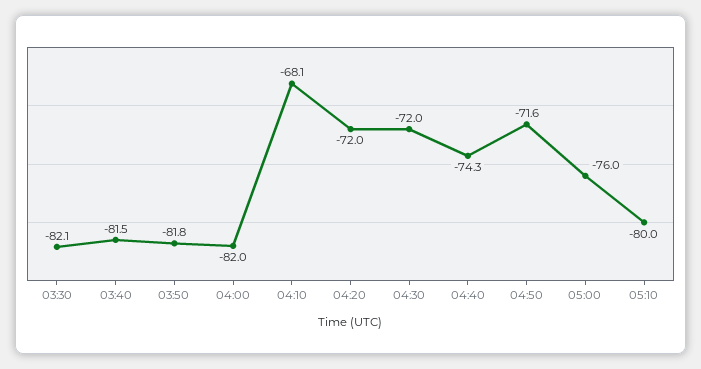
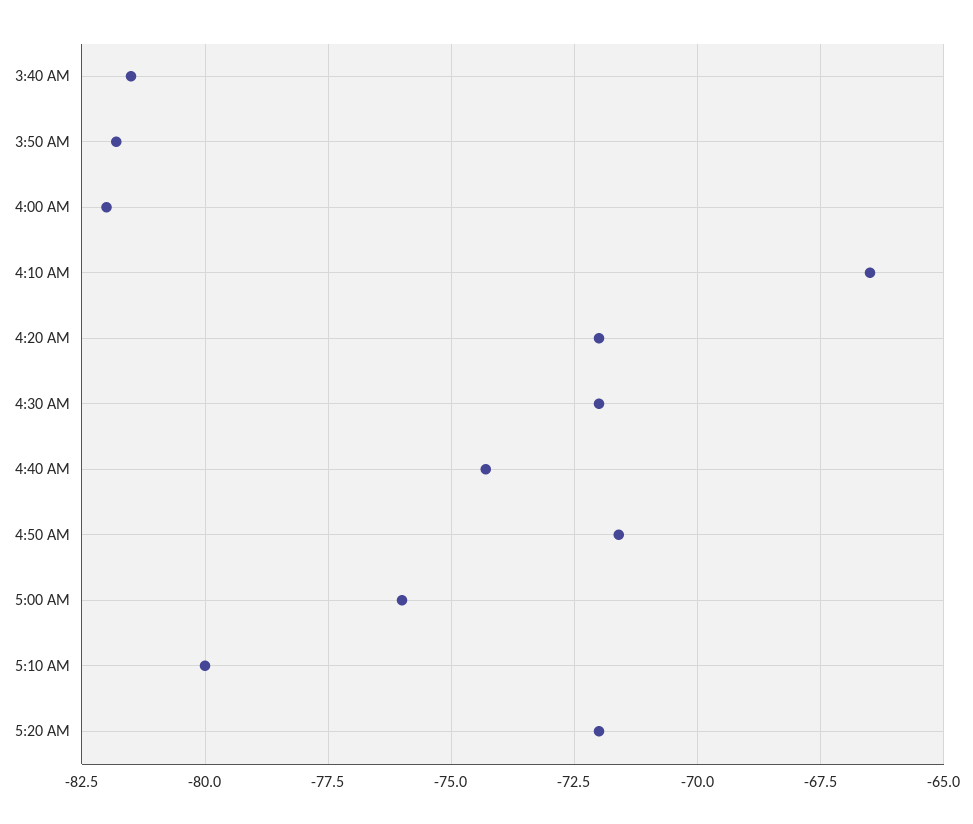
03:30: -82.1 -> none
04:10: -68.1 -> -66.5
5:20 AM: none -> -72

